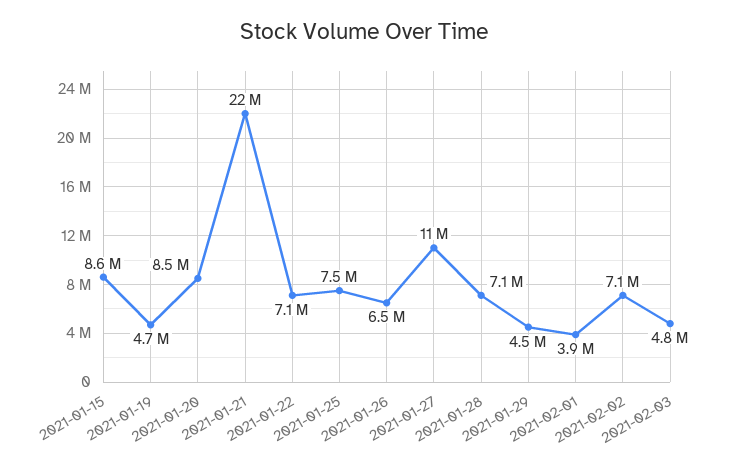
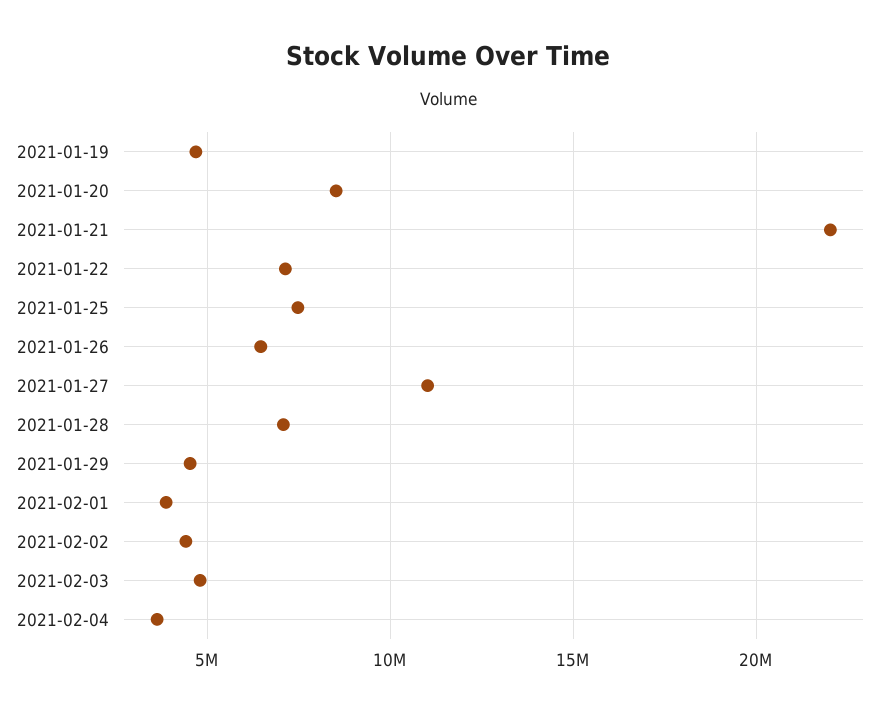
2021-01-15: 8600000 -> none
2021-02-02: 7100000 -> 4500000
2021-02-04: none -> 3500000

